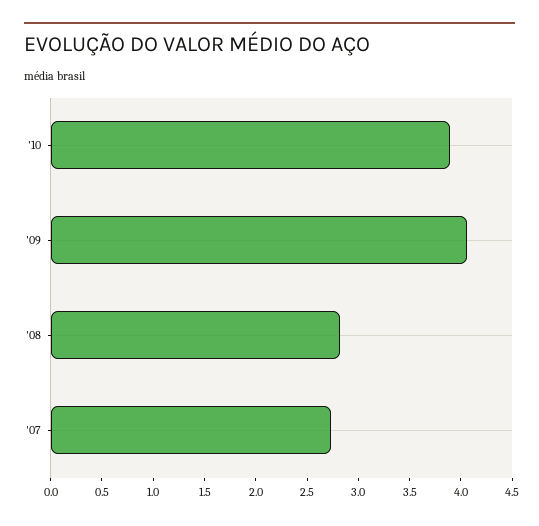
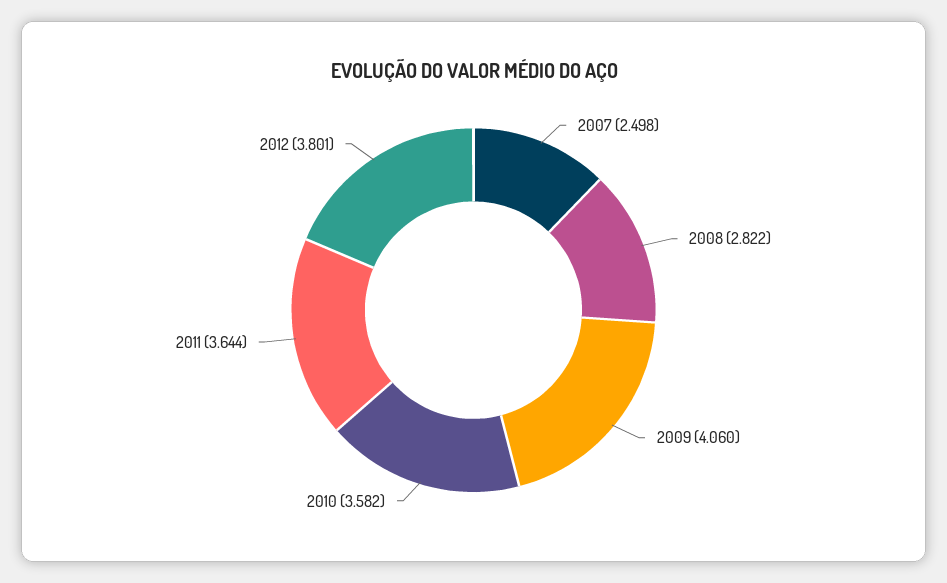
'10: 3.9 -> 3.582
'07: 2.7 -> 2.498
2011: none -> 3.644
2012: none -> 3.801

